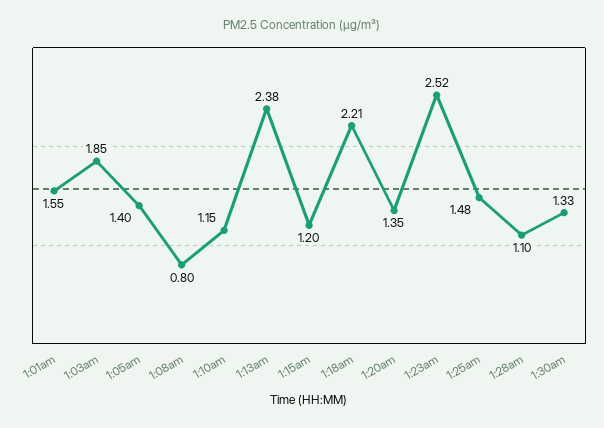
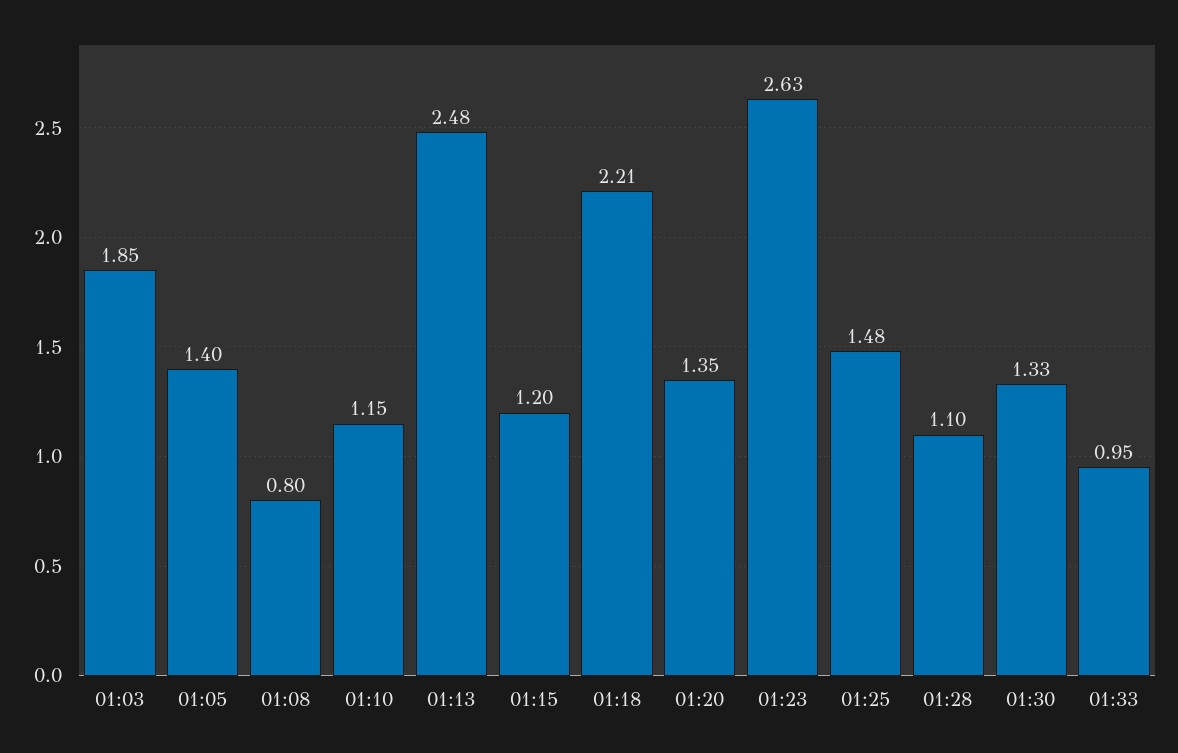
1:01am: 1.55 -> none
1:13am: 2.38 -> 2.48
1:23am: 2.52 -> 2.63
01:33: none -> 0.95

